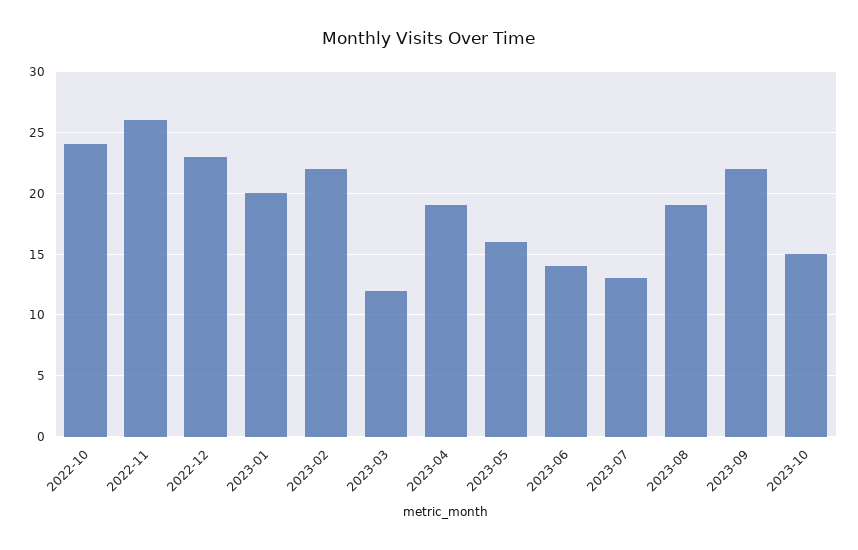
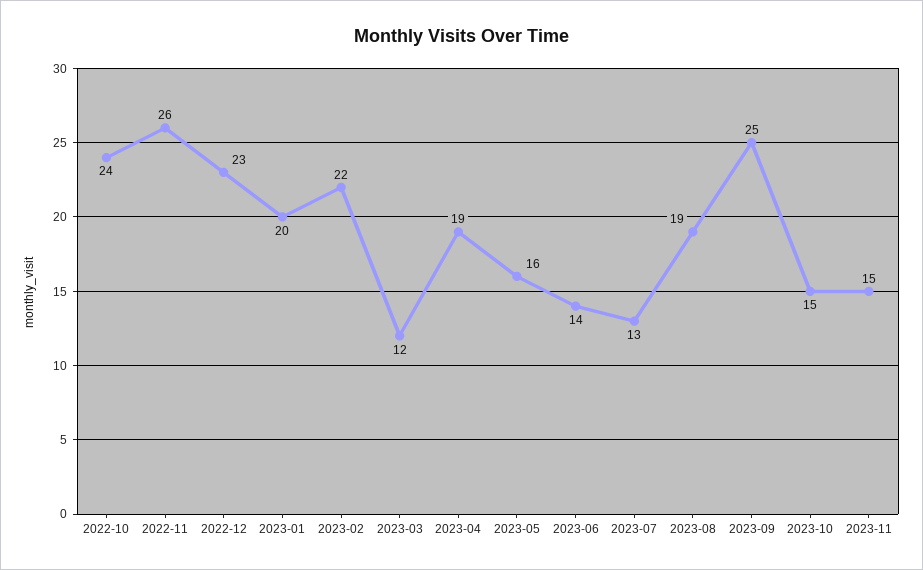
2023-09: 22 -> 25
2023-11: none -> 15

